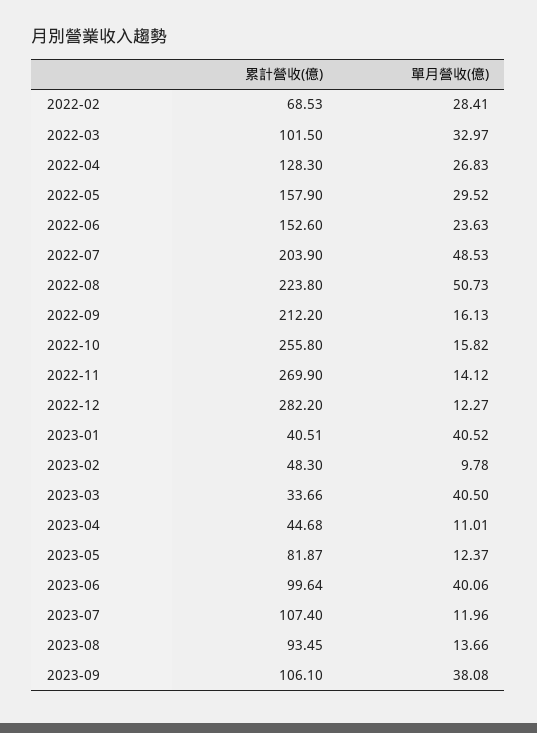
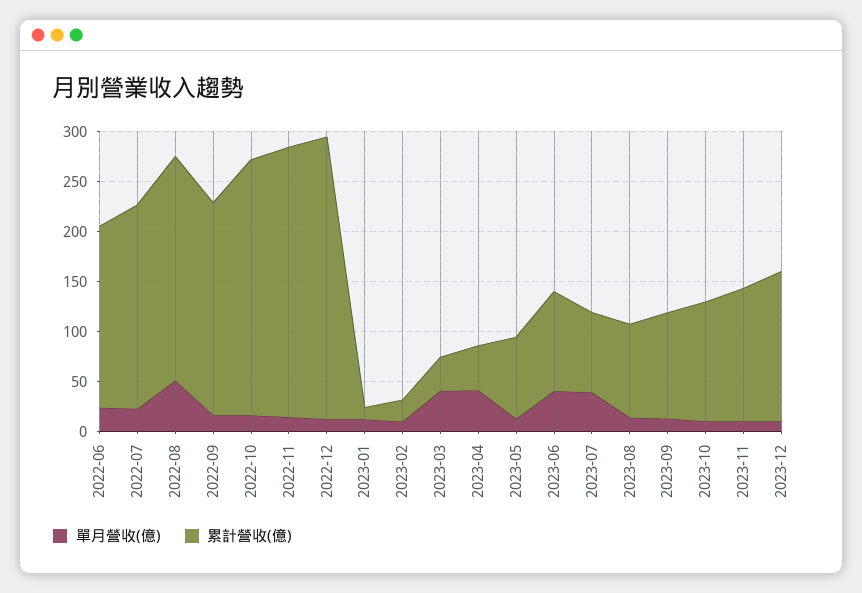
累計營收(億), 2022-02: 68.53 -> none
單月營收(億), 2022-02: 28.41 -> none
累計營收(億), 2022-03: 101.5 -> none
單月營收(億), 2022-03: 32.97 -> none
累計營收(億), 2022-04: 128.3 -> none
單月營收(億), 2022-04: 26.83 -> none
累計營收(億), 2022-05: 157.9 -> none
單月營收(億), 2022-05: 29.52 -> none
累計營收(億), 2022-06: 152.6 -> 180
單月營收(億), 2022-07: 48.53 -> 20
累計營收(億), 2023-01: 40.51 -> 10
單月營收(億), 2023-01: 40.52 -> 10
累計營收(億), 2023-02: 48.3 -> 20
單月營收(億), 2023-04: 11.01 -> 40
累計營收(億), 2023-07: 107.4 -> 80
單月營收(億), 2023-07: 11.96 -> 40
單月營收(億), 2023-09: 38.08 -> 10
單月營收(億), 2023-10: none -> 10
累計營收(億), 2023-10: none -> 120
單月營收(億), 2023-11: none -> 10
累計營收(億), 2023-11: none -> 130
單月營收(億), 2023-12: none -> 10
累計營收(億), 2023-12: none -> 150

